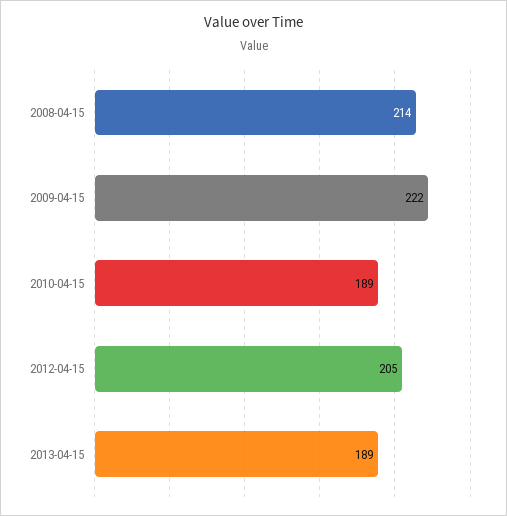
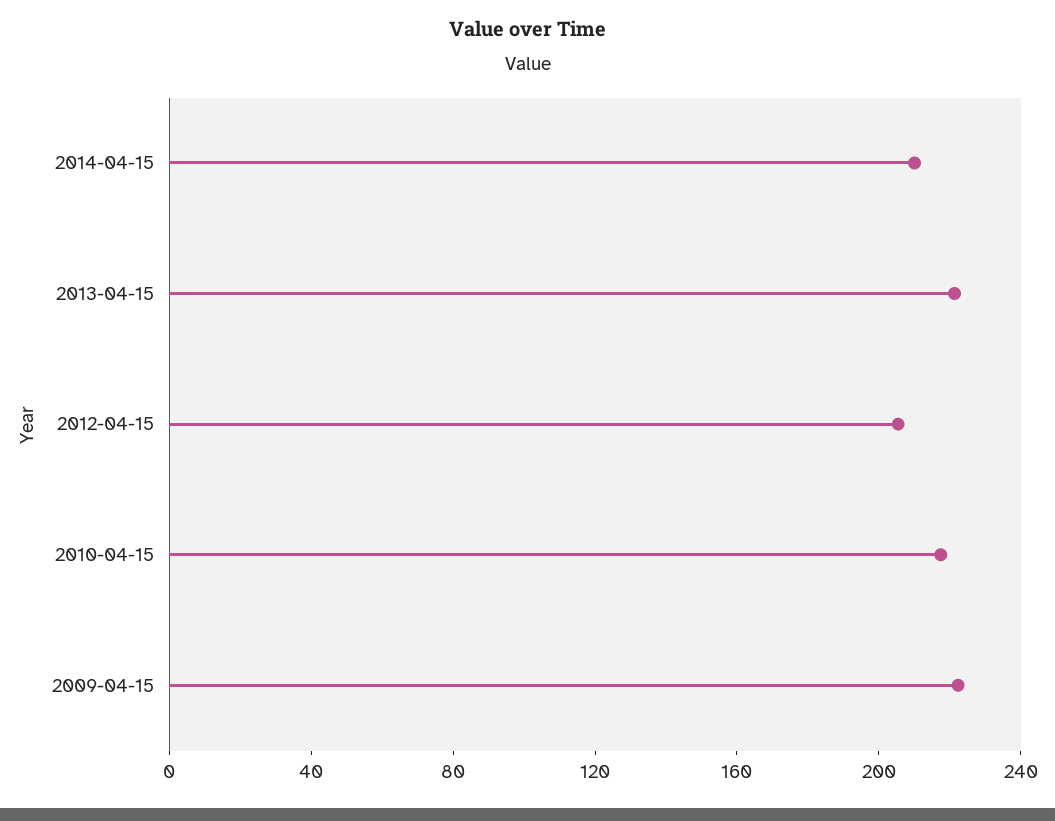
2008-04-15: 214 -> none
2010-04-15: 189 -> 220
2013-04-15: 189 -> 220
2014-04-15: none -> 210

